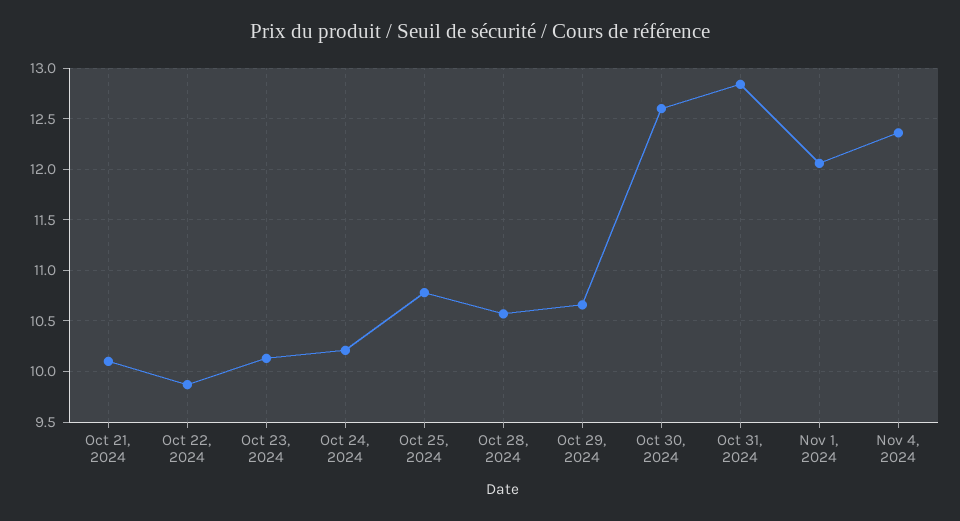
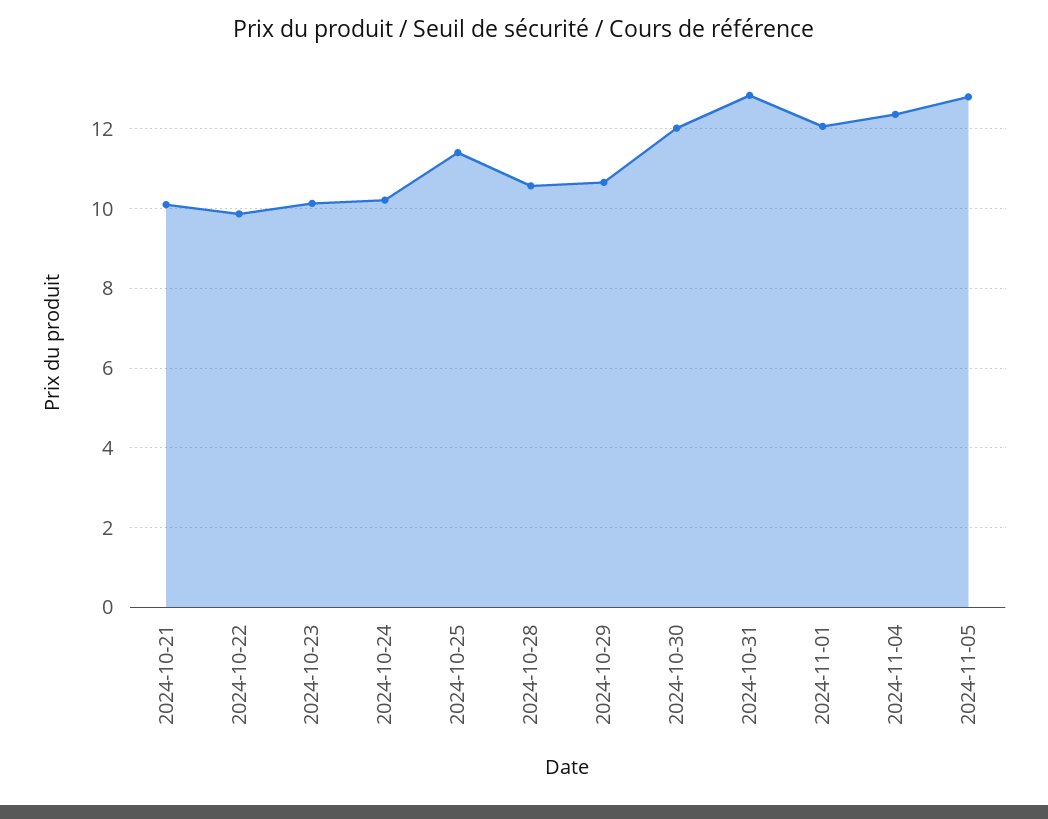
Oct 25, 2024: 10.8 -> 11.4
Oct 30, 2024: 12.6 -> 12
2024-11-05: none -> 12.8

